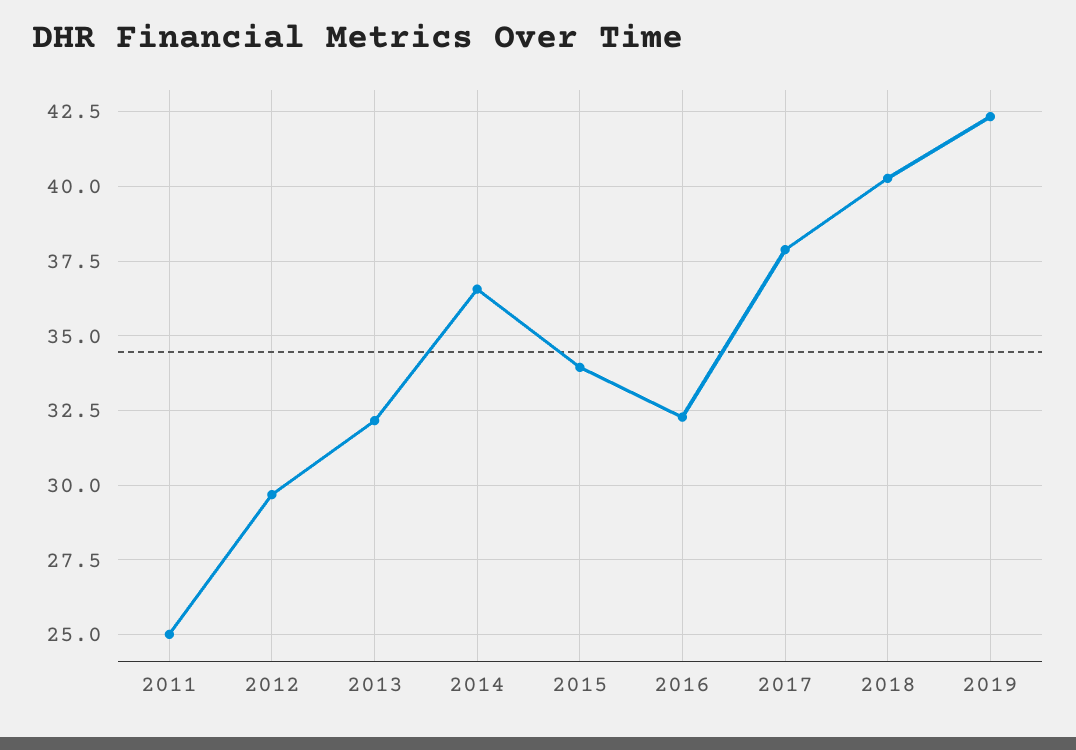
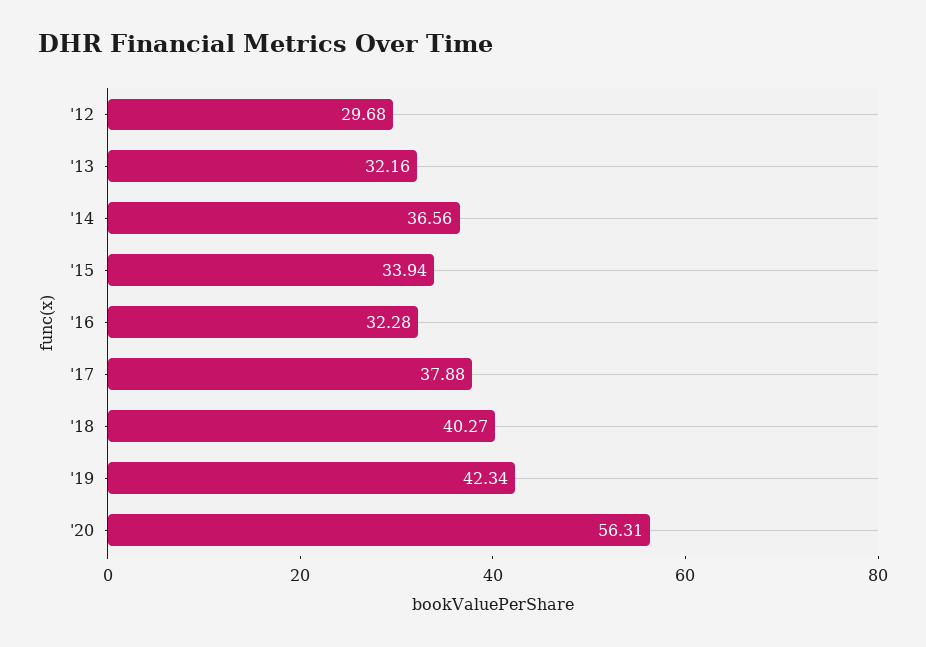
2011: 25 -> none
'20: none -> 56.31

